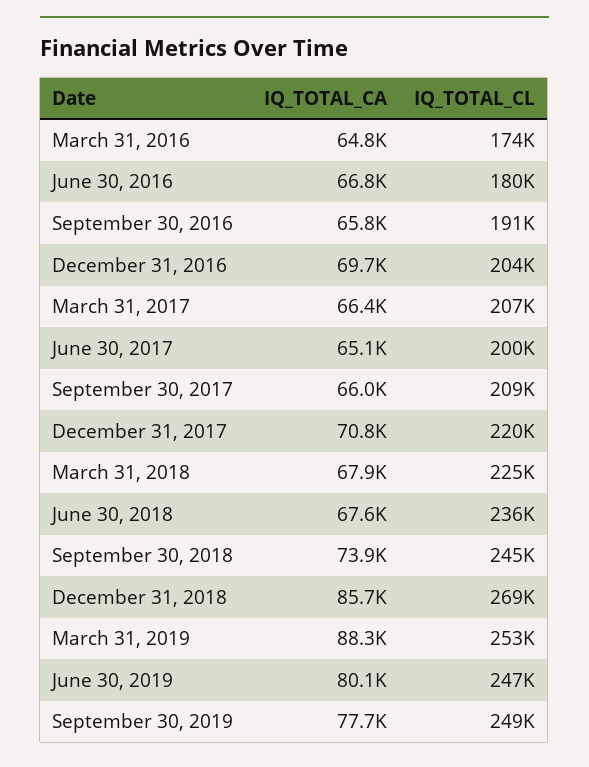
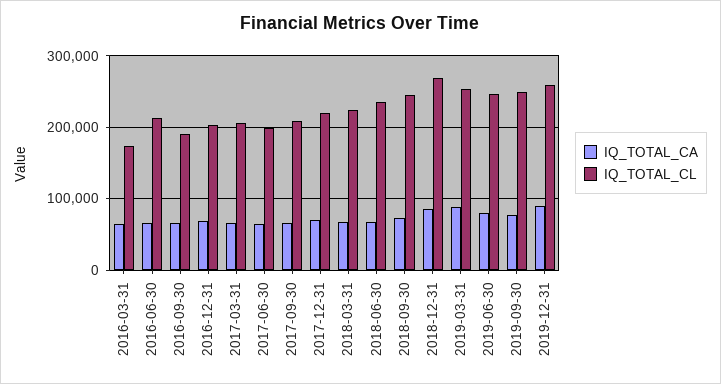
IQ_TOTAL_CL, June 30, 2016: 180000 -> 210000
IQ_TOTAL_CA, 2019-12-31: none -> 90000
IQ_TOTAL_CL, 2019-12-31: none -> 260000

